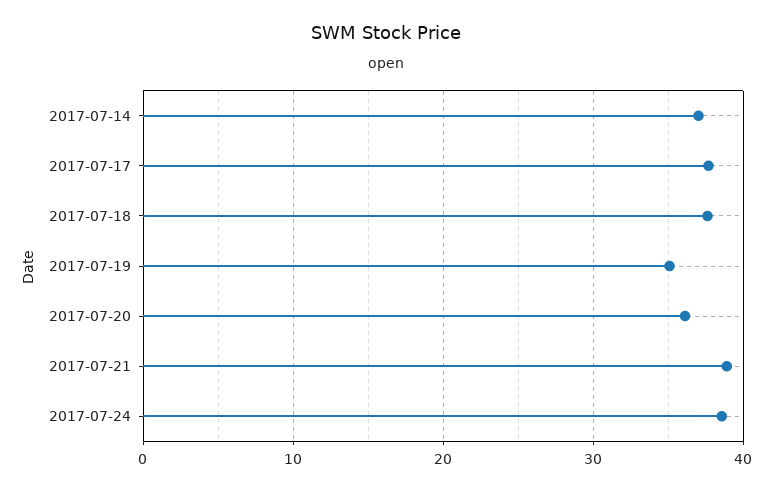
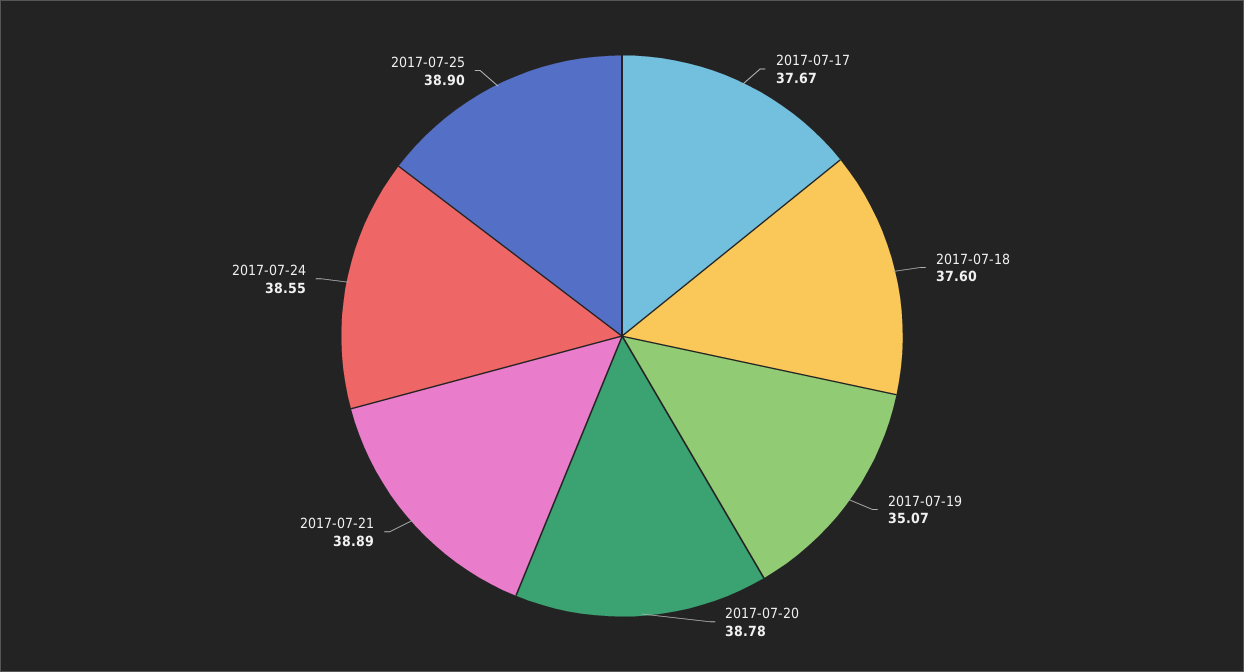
2017-07-14: 37 -> none
2017-07-20: 36 -> 38.78
2017-07-25: none -> 38.9

